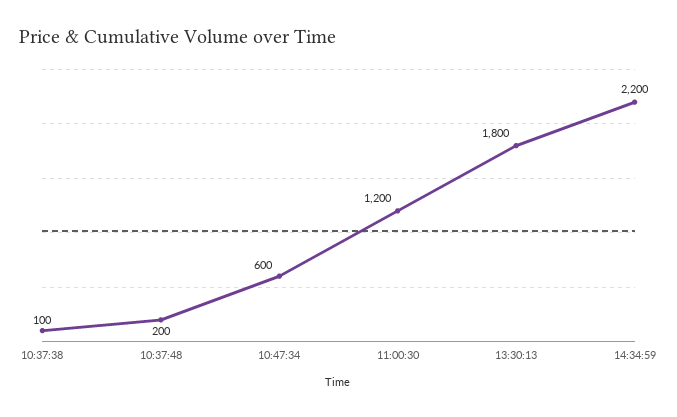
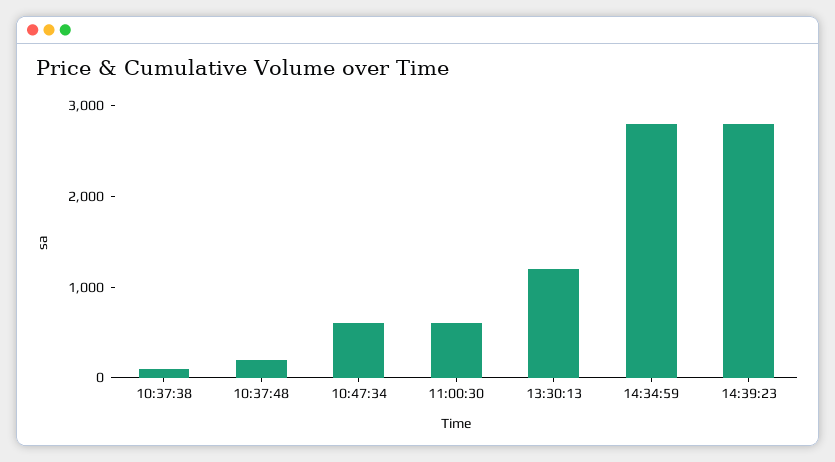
11:00:30: 1200 -> 600
13:30:13: 1800 -> 1200
14:34:59: 2200 -> 2800
14:39:23: none -> 2800

